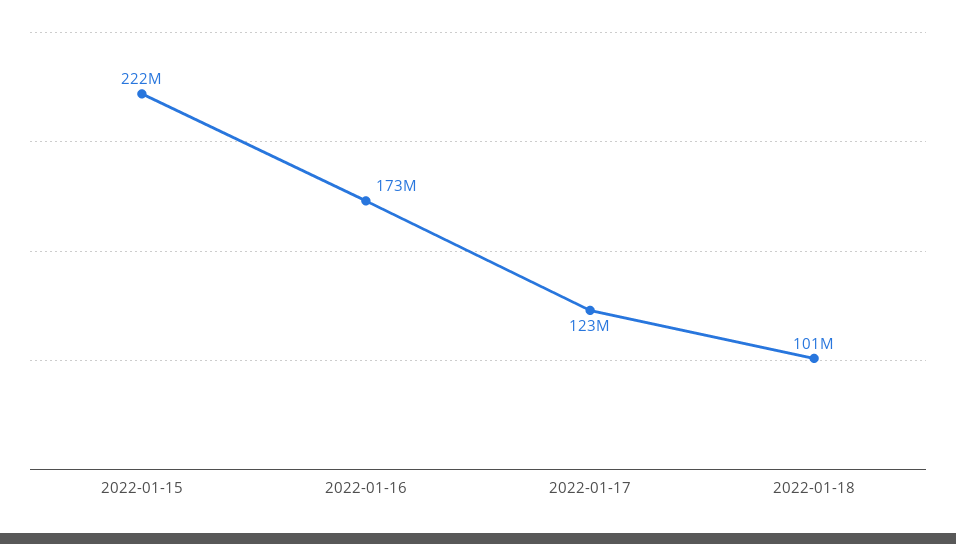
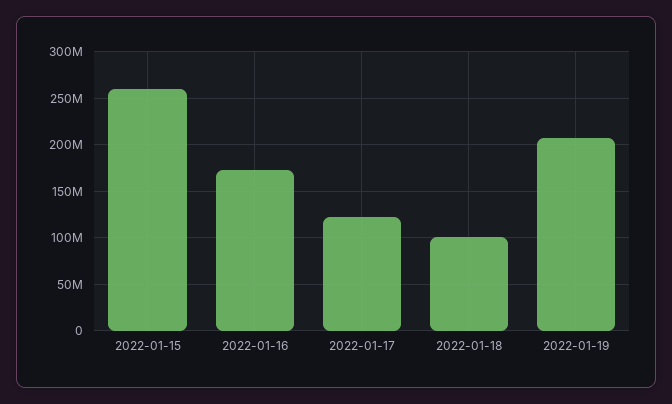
2022-01-15: 222000000 -> 260000000
2022-01-19: none -> 210000000

